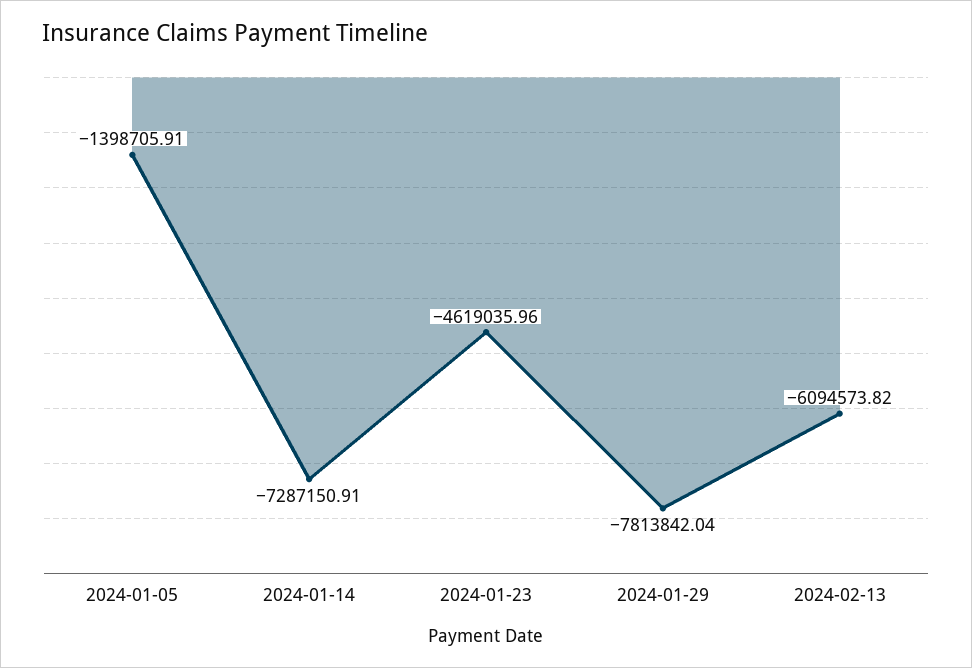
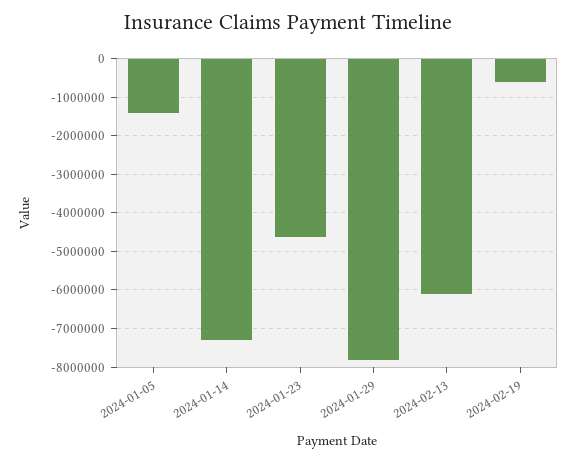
2024-02-19: none -> -600000

